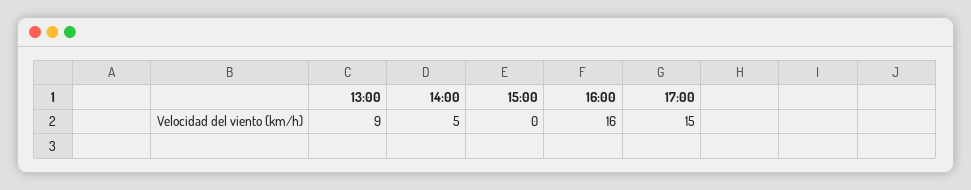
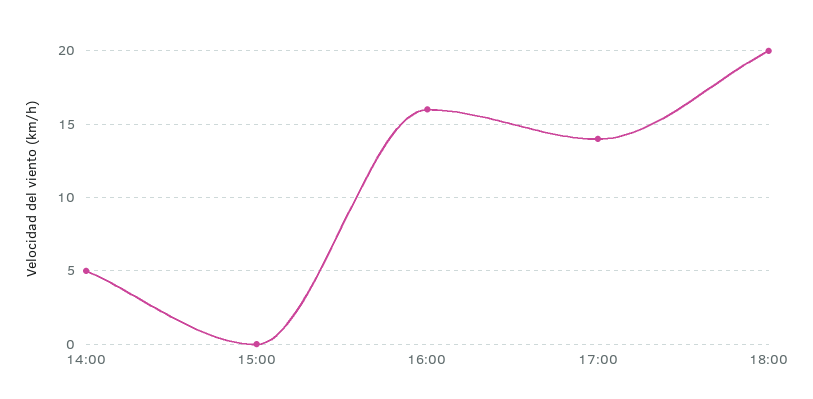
13:00: 9 -> none
17:00: 15 -> 14
18:00: none -> 20

